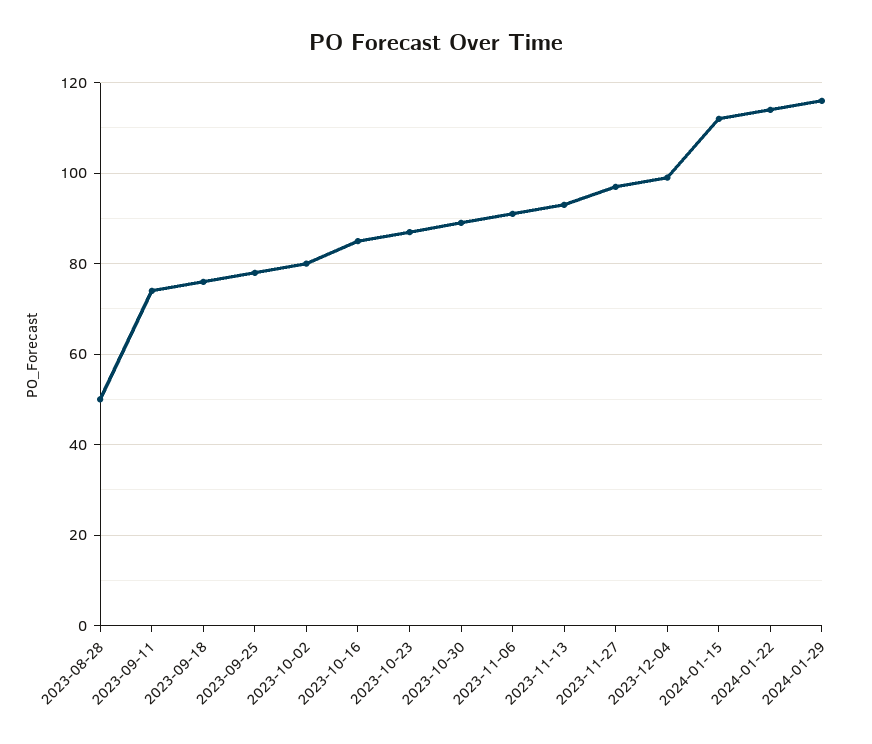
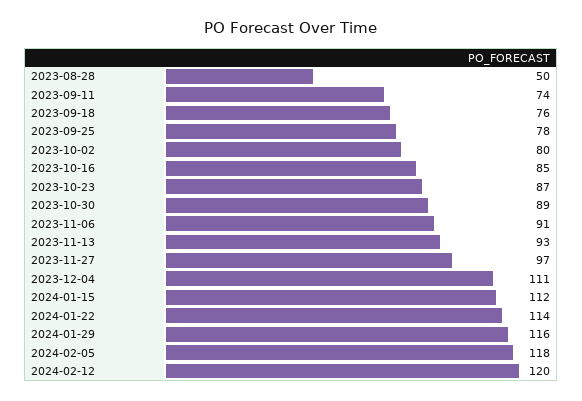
2023-12-04: 100 -> 111
2024-02-05: none -> 118
2024-02-12: none -> 120

